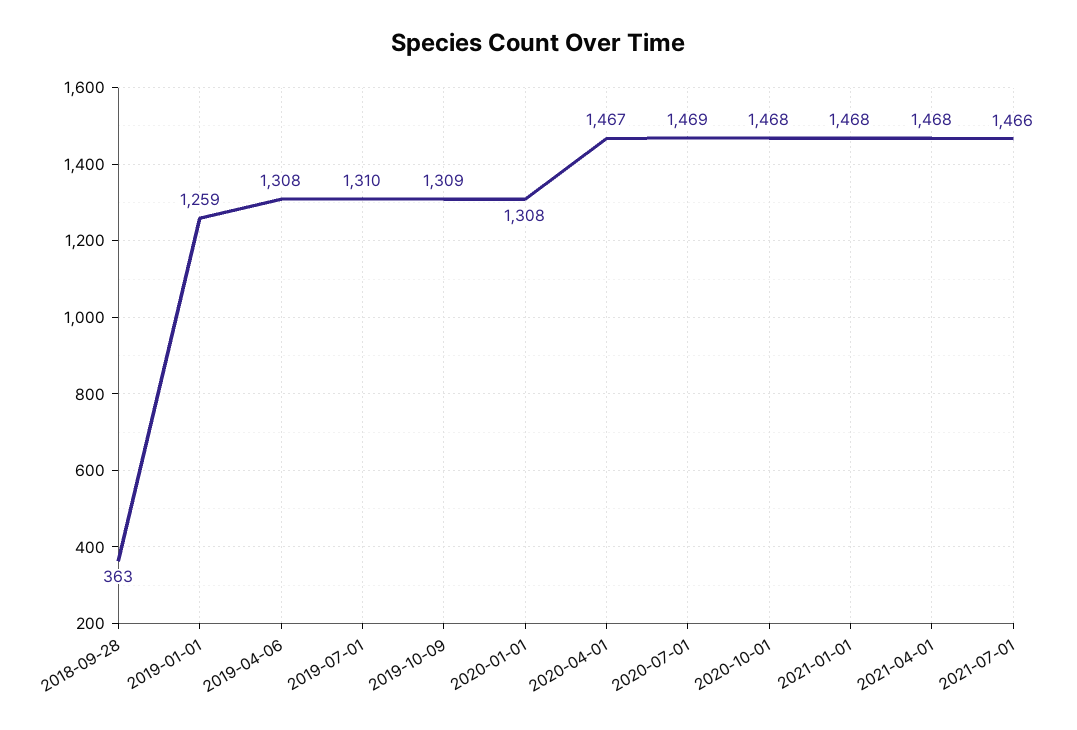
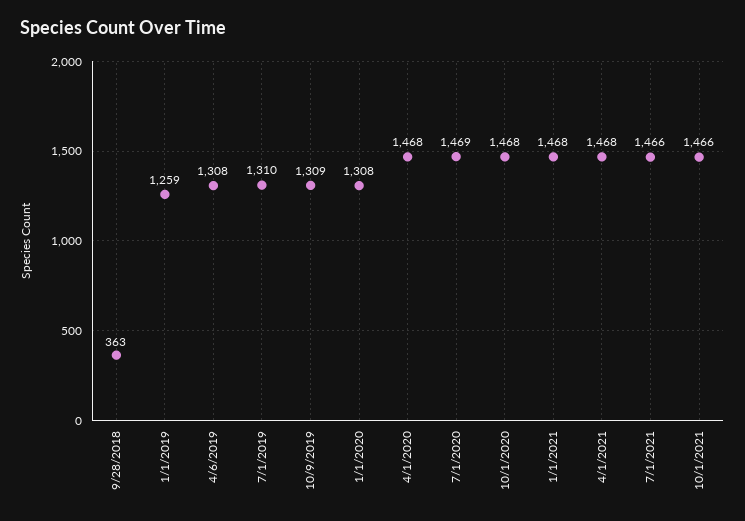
2020-04-01: 1467 -> 1468
10/1/2021: none -> 1466

